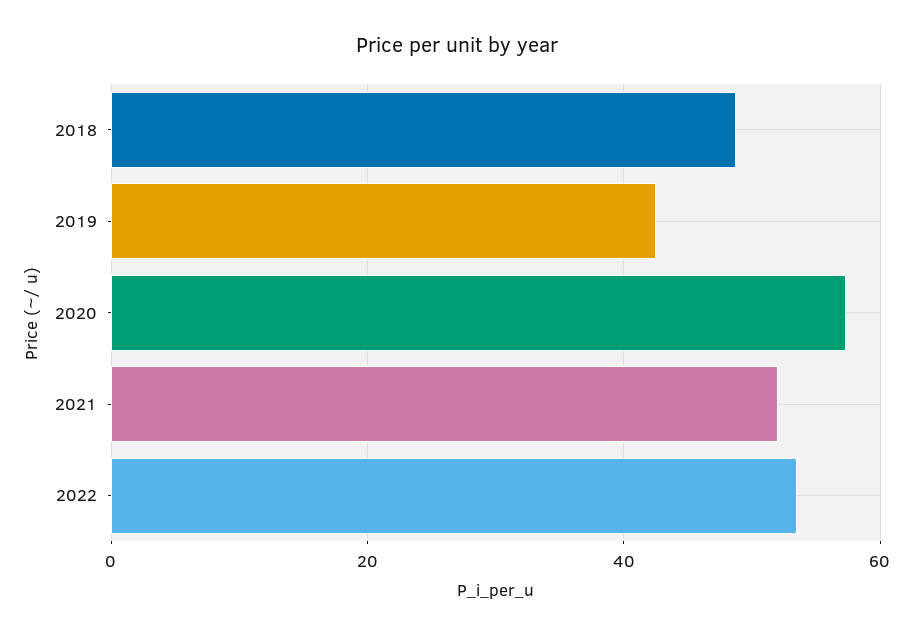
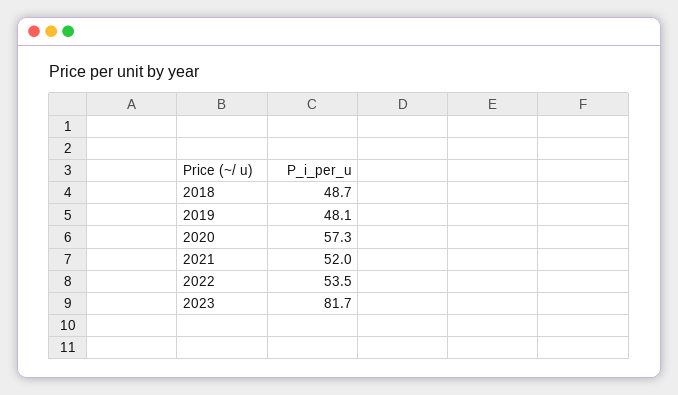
2019: 42 -> 48.1
2023: none -> 81.7

